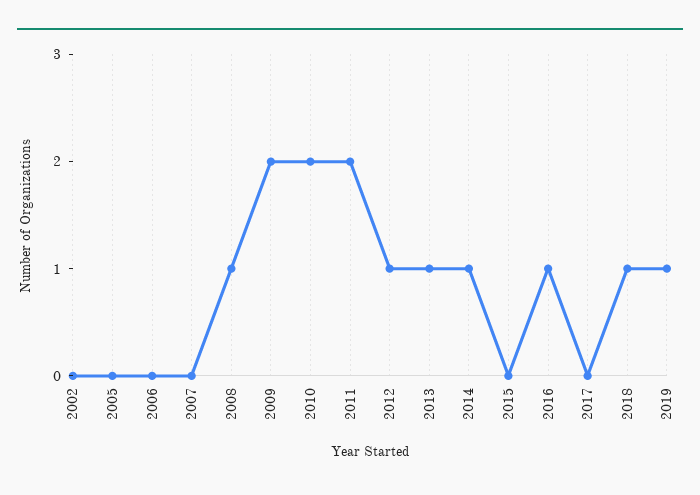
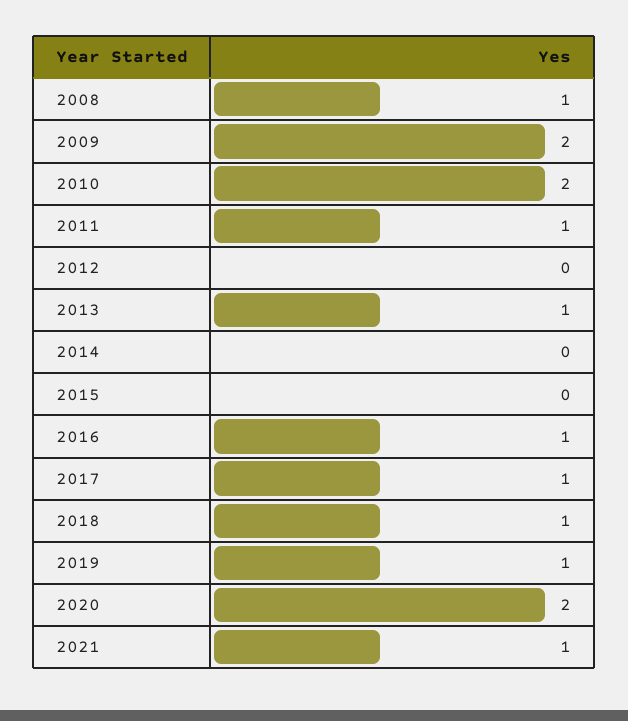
2002: 0 -> none
2005: 0 -> none
2006: 0 -> none
2007: 0 -> none
2011: 2 -> 1
2012: 1 -> 0
2014: 1 -> 0
2017: 0 -> 1
2020: none -> 2
2021: none -> 1

